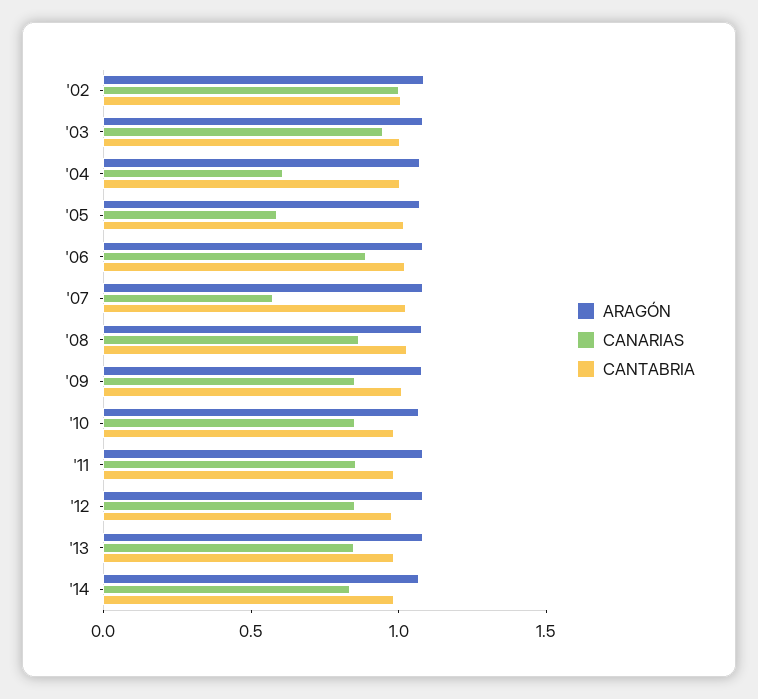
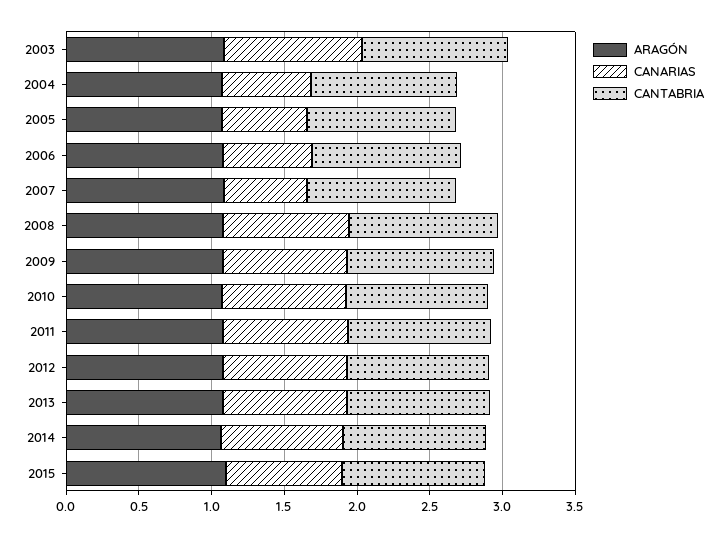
ARAGÓN, '02: 1.1 -> none
CANARIAS, '02: 1 -> none
CANTABRIA, '02: 1 -> none
CANARIAS, '06: 0.9 -> 0.6
ARAGÓN, 2015: none -> 1.1
CANARIAS, 2015: none -> 0.8
CANTABRIA, 2015: none -> 1

